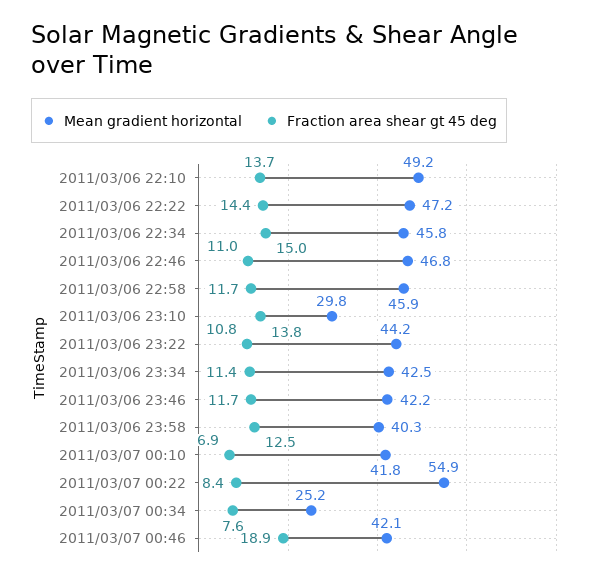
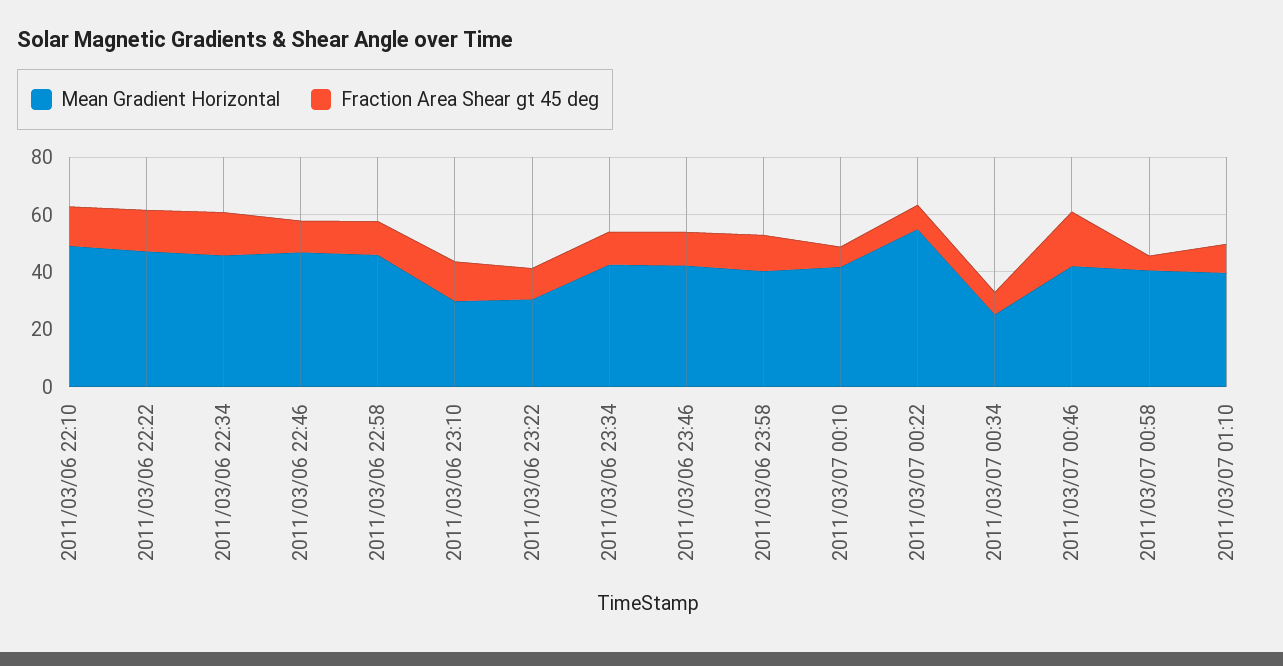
Mean gradient horizontal, 2011/03/06 23:22: 44.2 -> 30
Mean gradient horizontal, 2011/03/07 00:58: none -> 40
Fraction area shear gt 45 deg, 2011/03/07 00:58: none -> 5
Mean gradient horizontal, 2011/03/07 01:10: none -> 40
Fraction area shear gt 45 deg, 2011/03/07 01:10: none -> 10

